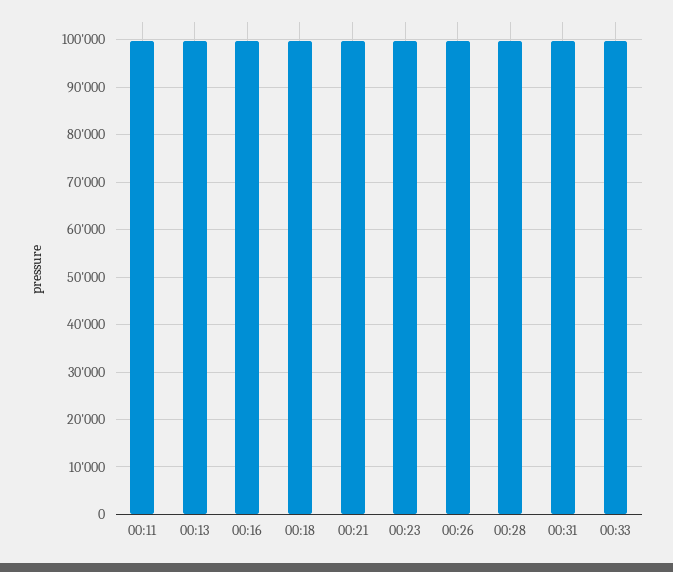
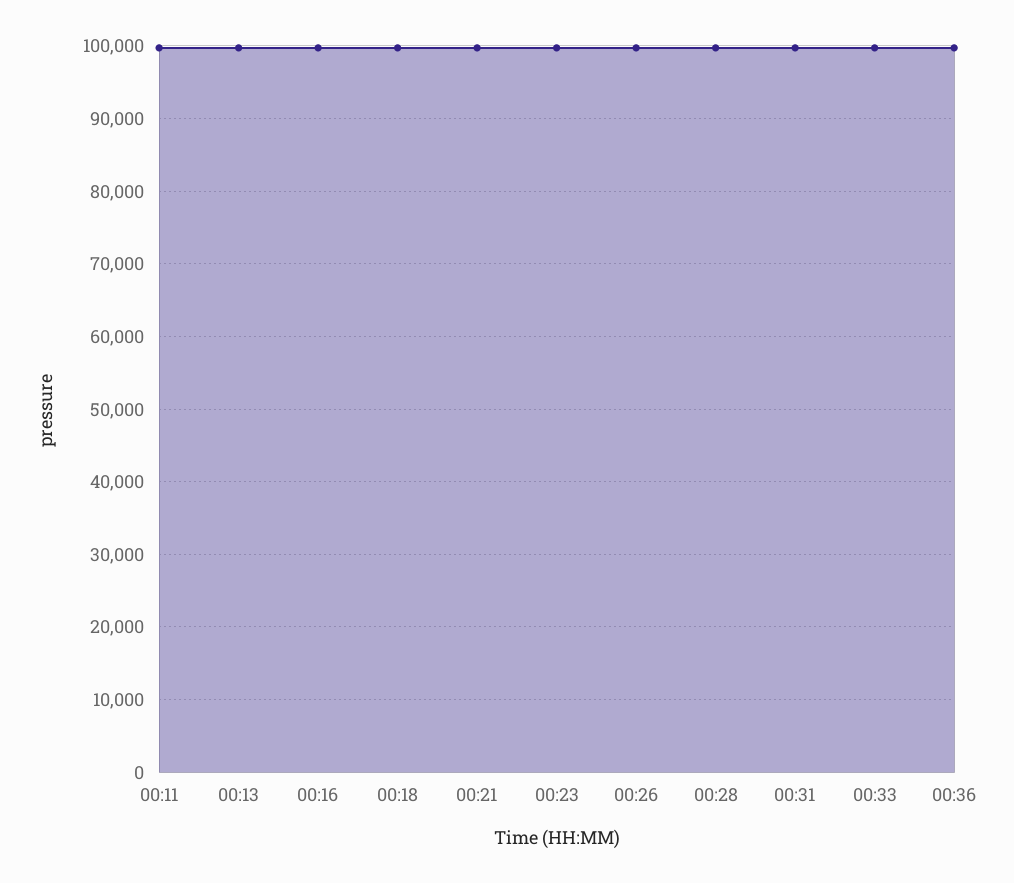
00:36: none -> 100000

